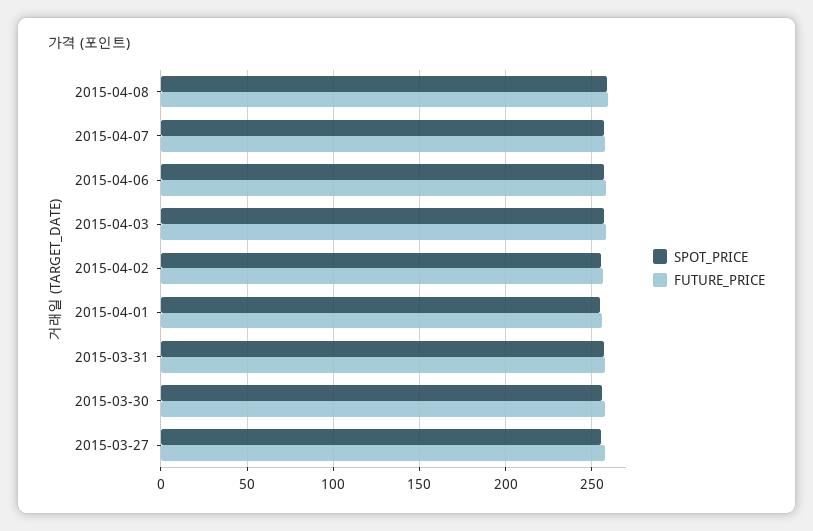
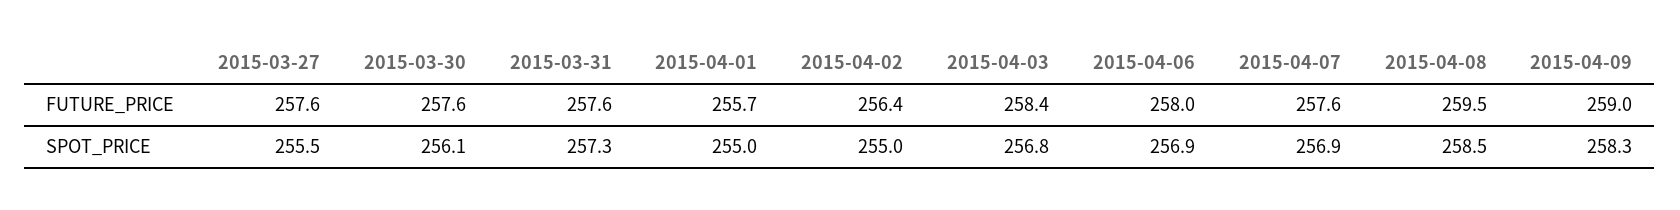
FUTURE_PRICE, 2015-04-09: none -> 259
SPOT_PRICE, 2015-04-09: none -> 258.3

